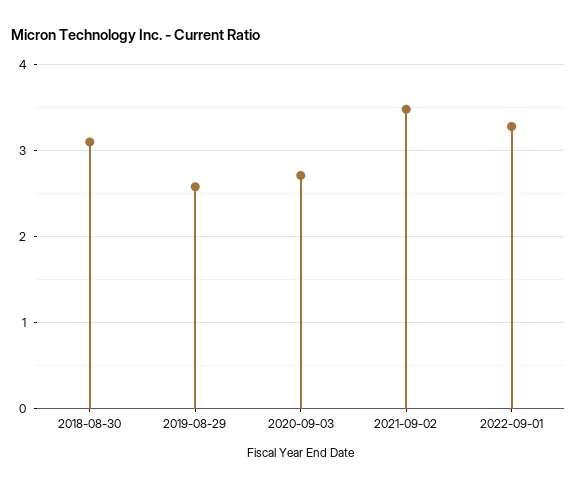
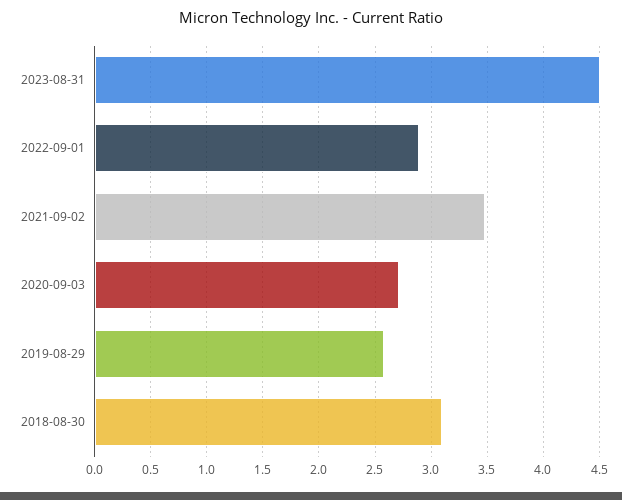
2022-09-01: 3.3 -> 2.9
2023-08-31: none -> 4.5

